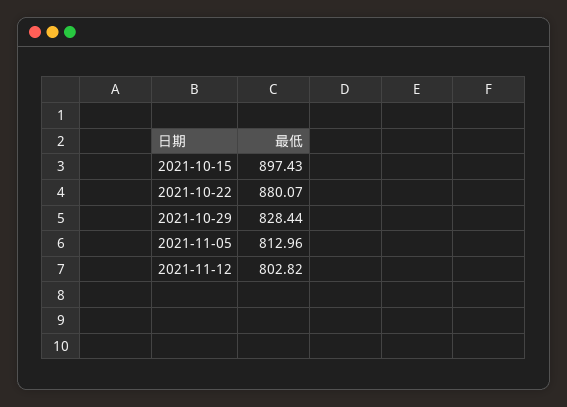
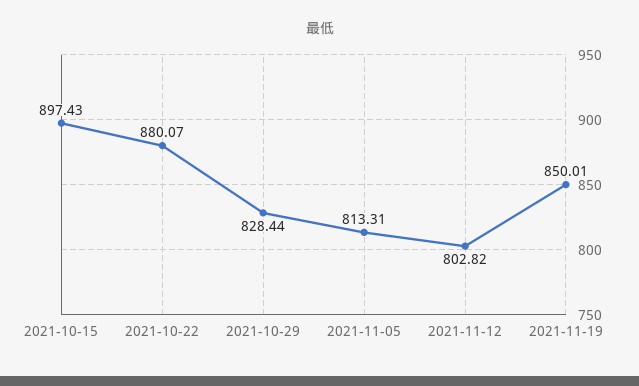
2021-11-05: 812.96 -> 813.31
2021-11-19: none -> 850.01

